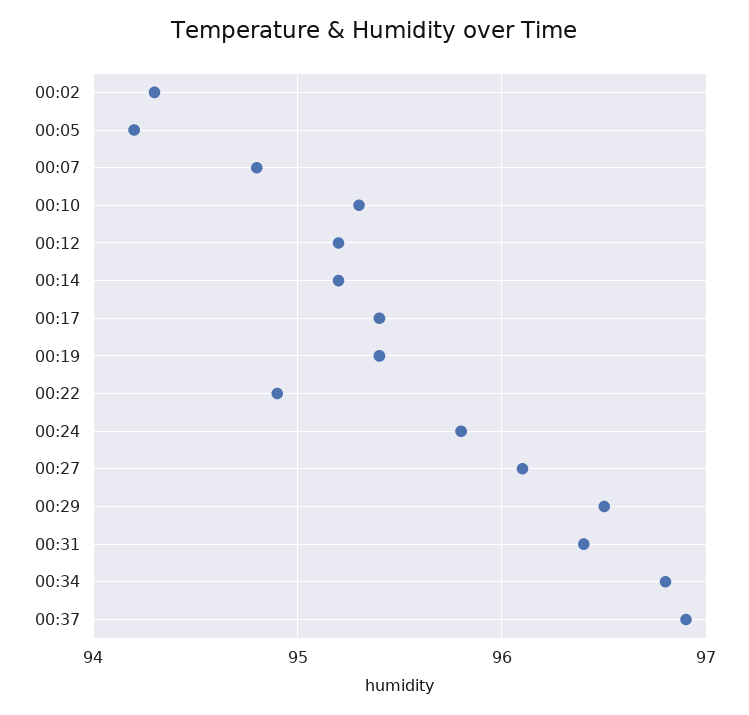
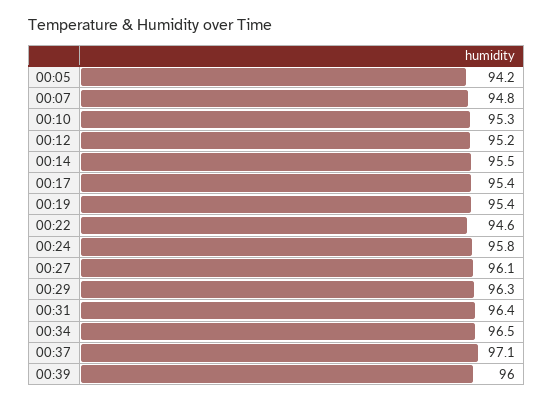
00:02: 94.3 -> none
00:14: 95.2 -> 95.5
00:22: 94.9 -> 94.6
00:29: 96.5 -> 96.3
00:34: 96.8 -> 96.5
00:37: 96.9 -> 97.1
00:39: none -> 96

